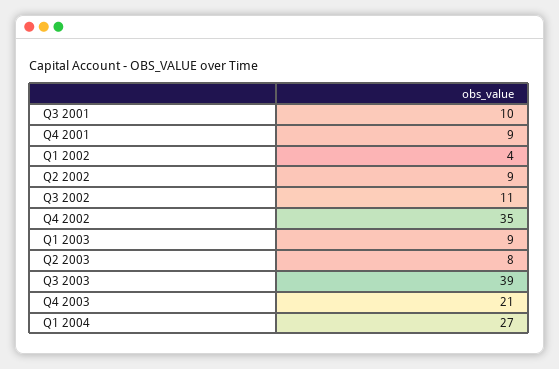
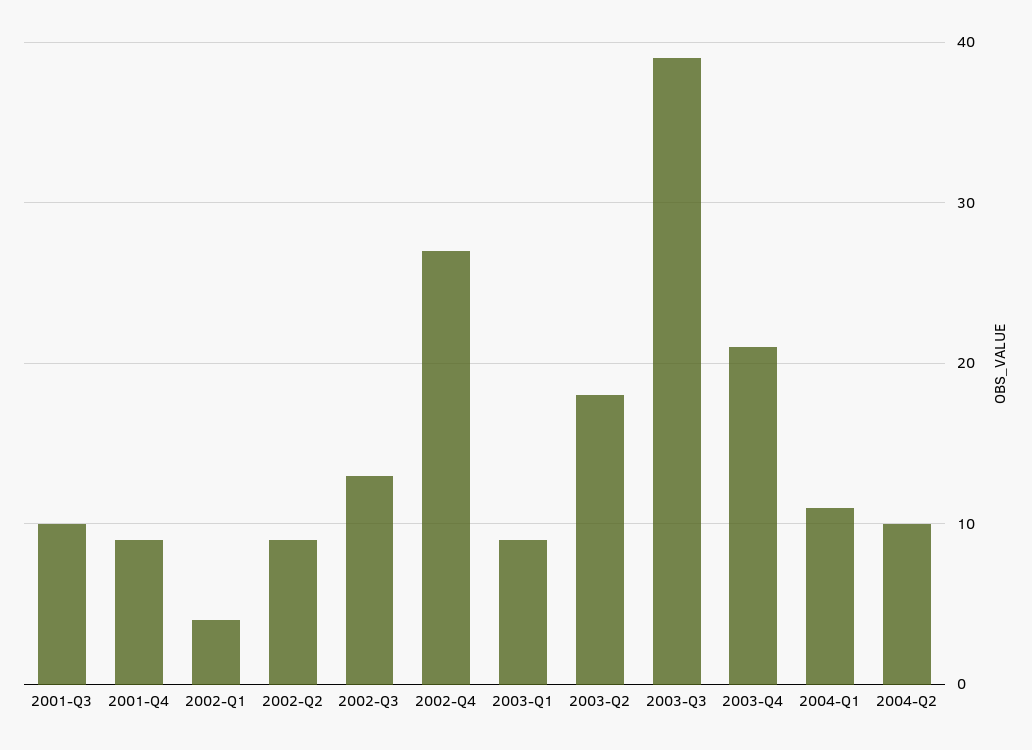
Q3 2002: 11 -> 13
Q4 2002: 35 -> 27
Q2 2003: 8 -> 18
Q1 2004: 27 -> 11
2004-Q2: none -> 10

